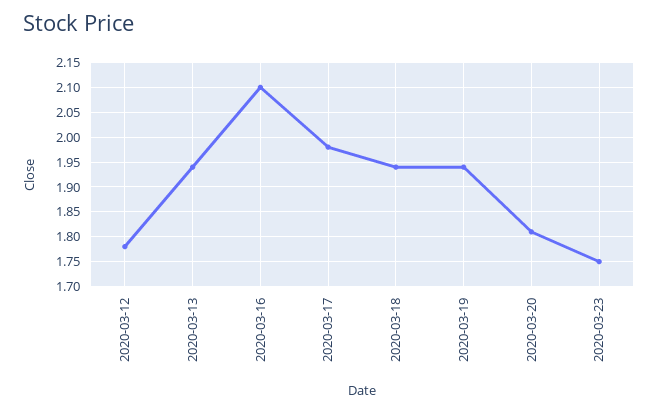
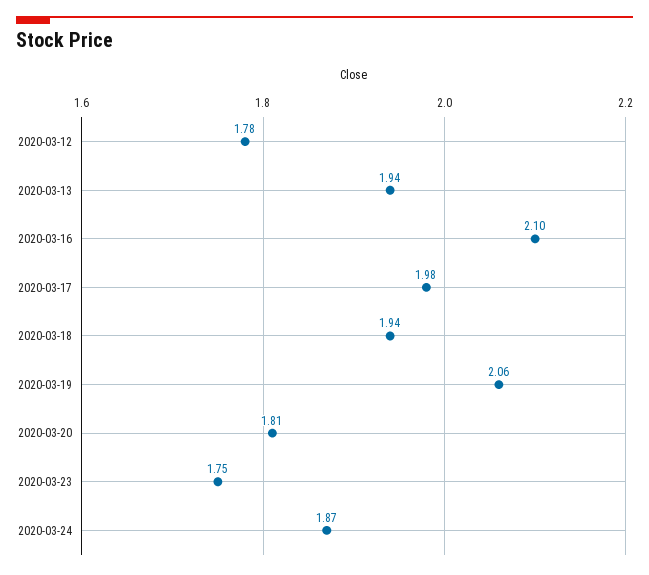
2020-03-19: 1.95 -> 2.06
2020-03-24: none -> 1.87

